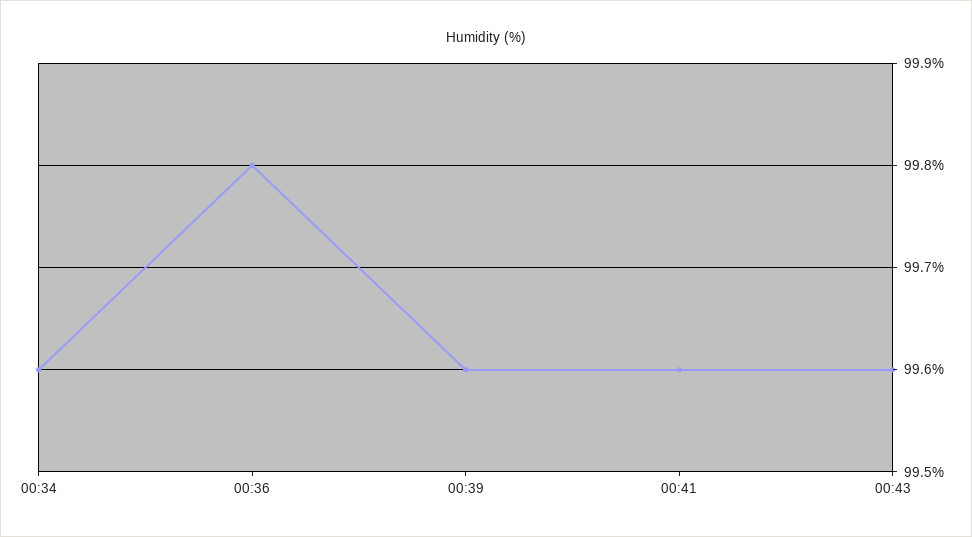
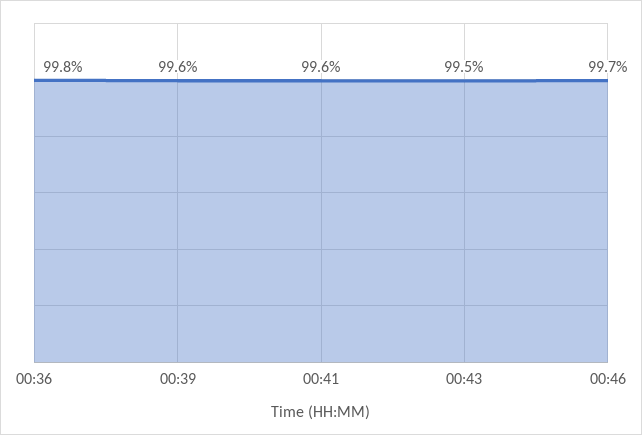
00:34: 99.6 -> none
00:43: 99.6 -> 99.5
00:46: none -> 99.7

